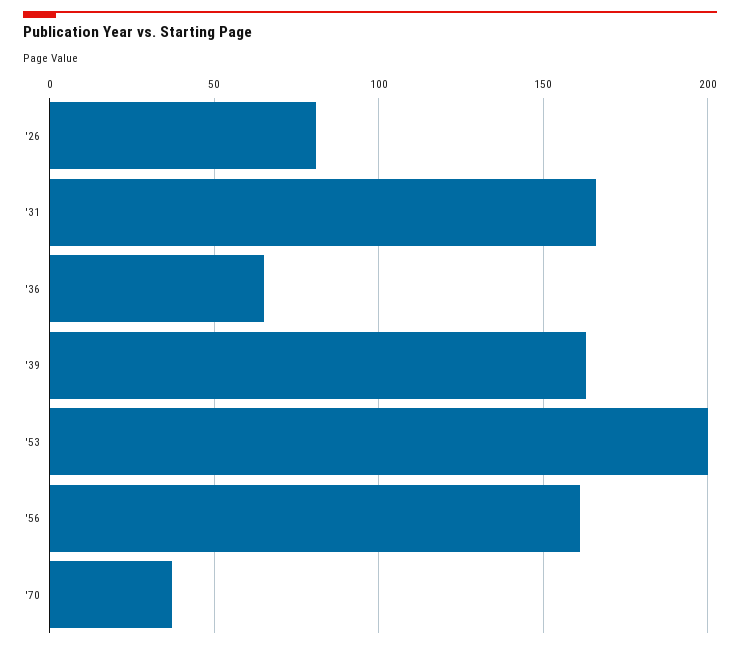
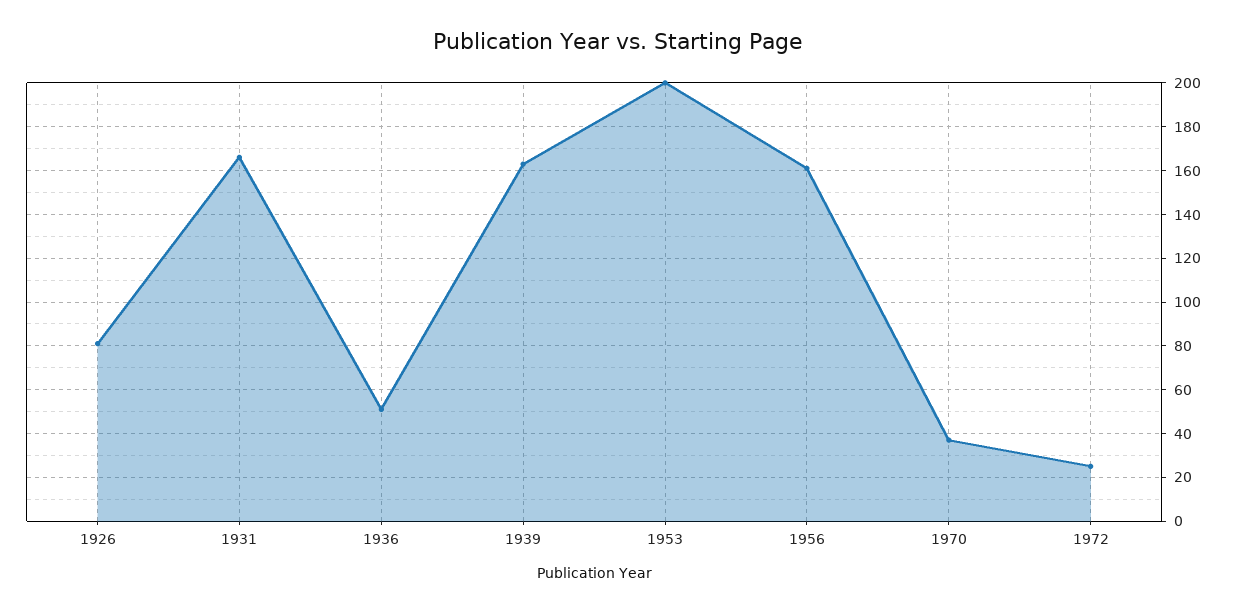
'36: 65 -> 50
1972: none -> 25

